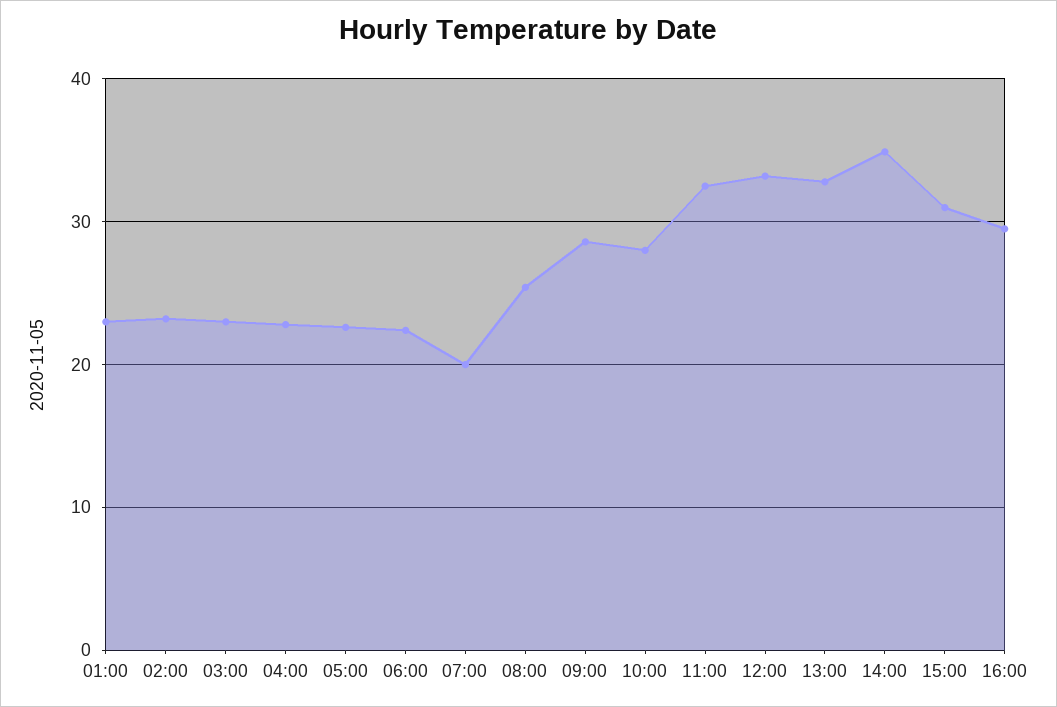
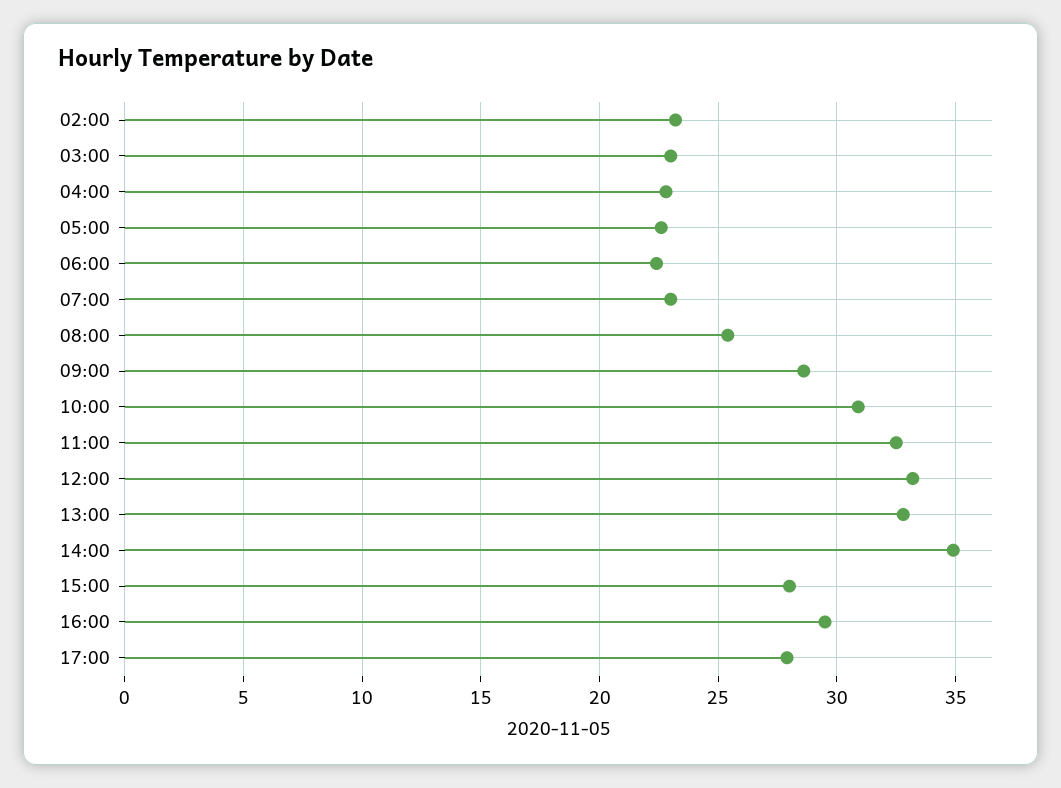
01:00: 23 -> none
07:00: 20 -> 23
10:00: 28 -> 31
15:00: 31 -> 28
17:00: none -> 28

